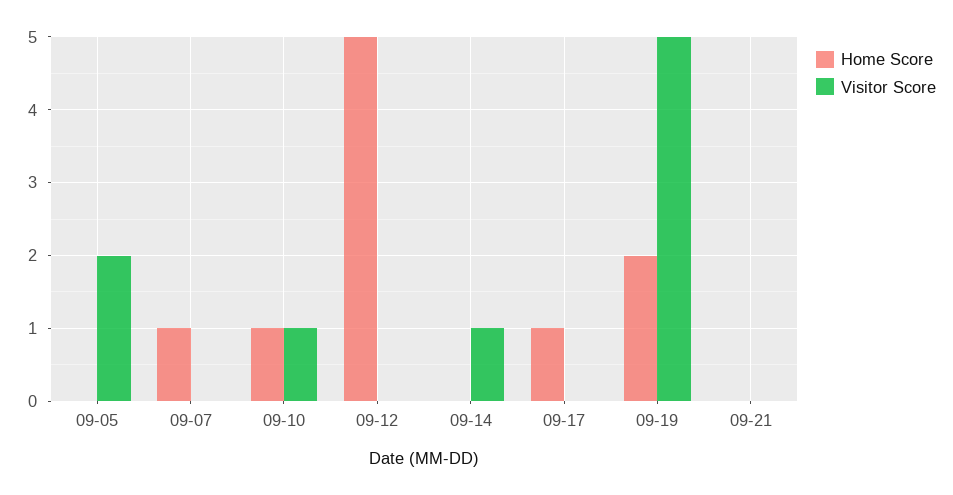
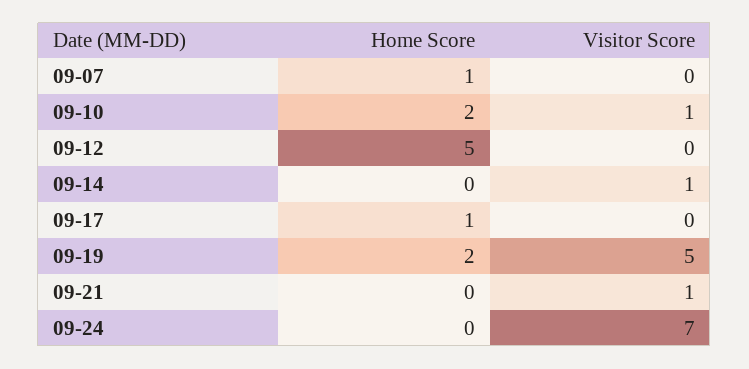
Home Score, 09-05: 0 -> none
Visitor Score, 09-05: 2 -> none
Home Score, 09-10: 1 -> 2
Visitor Score, 09-21: 0 -> 1
Home Score, 09-24: none -> 0
Visitor Score, 09-24: none -> 7

